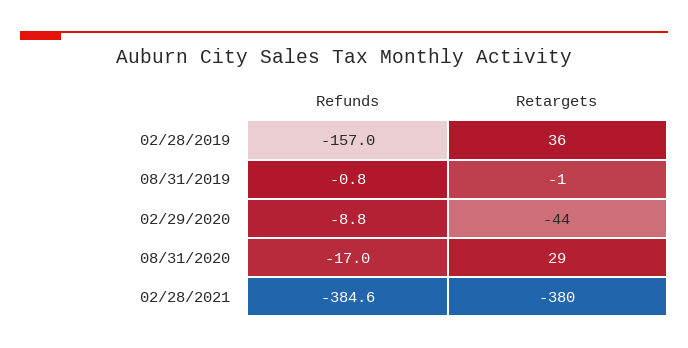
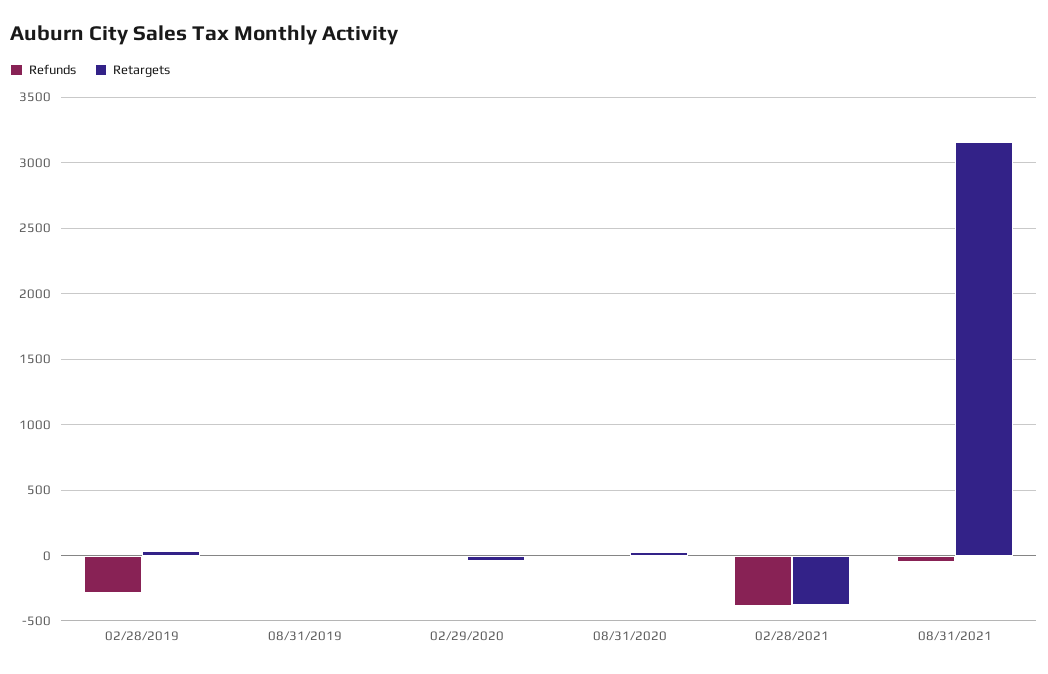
Refunds, 02/28/2019: -157 -> -300
Refunds, 08/31/2021: none -> -50
Retargets, 08/31/2021: none -> 3150

